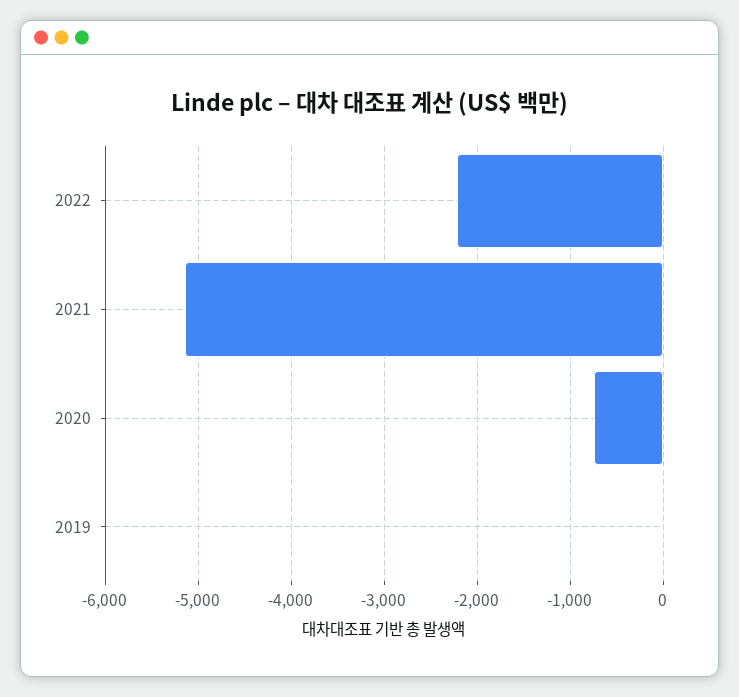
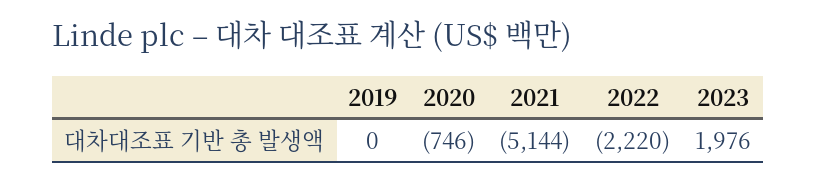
2023: none -> 1976

